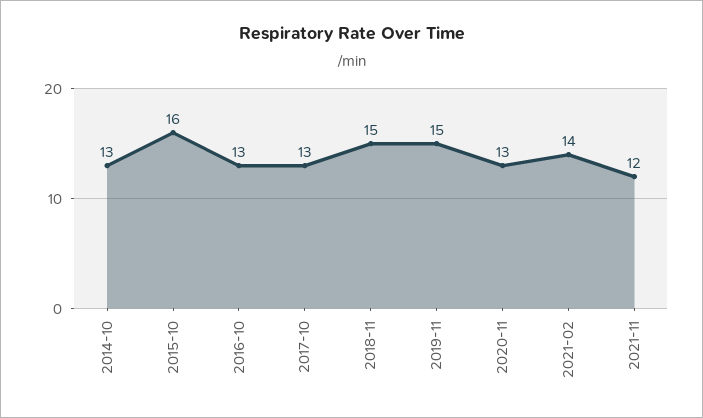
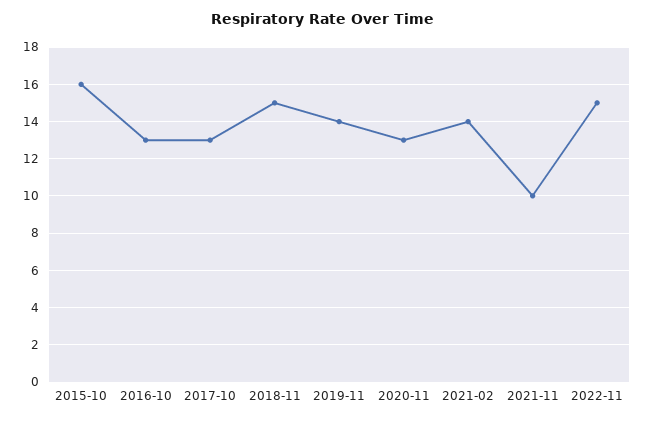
2014-10: 13 -> none
2019-11: 15 -> 14
2021-11: 12 -> 10
2022-11: none -> 15

